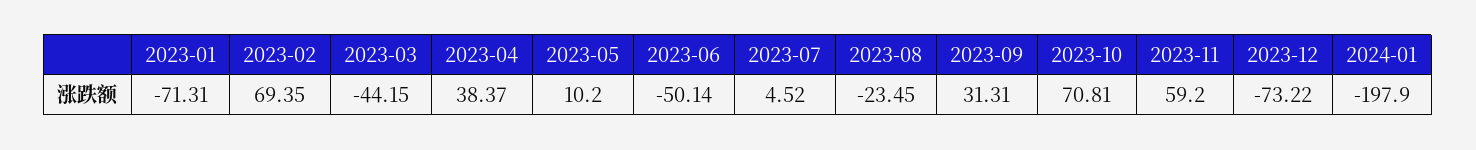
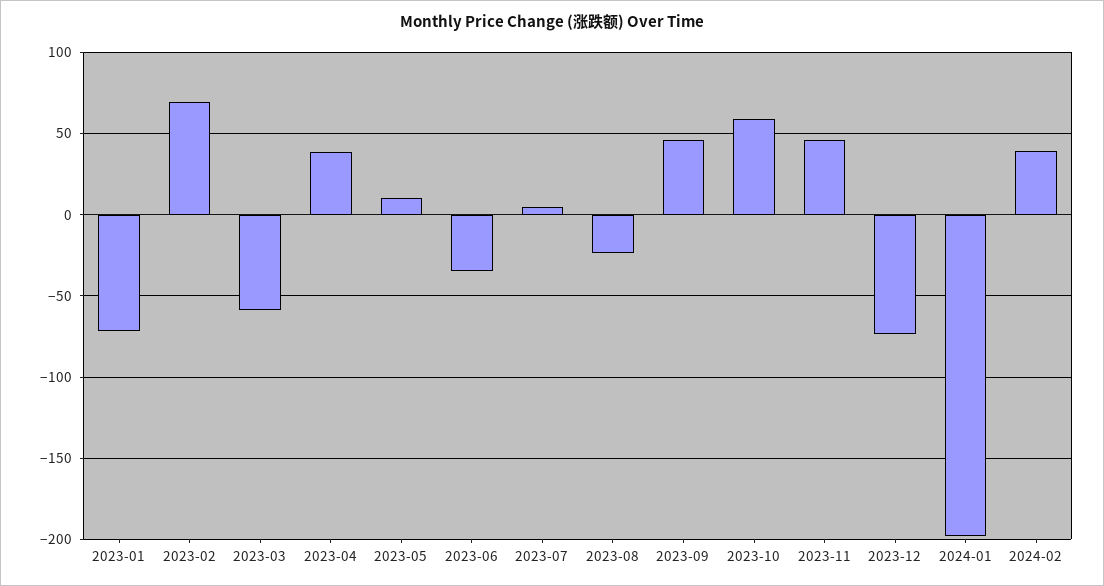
2023-03: -44.15 -> -60
2023-06: -50.14 -> -35
2023-09: 31.31 -> 45
2023-10: 70.81 -> 60
2023-11: 59.2 -> 45
2024-02: none -> 40

